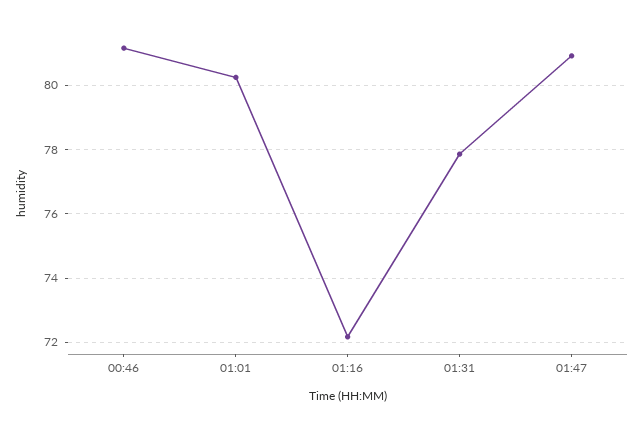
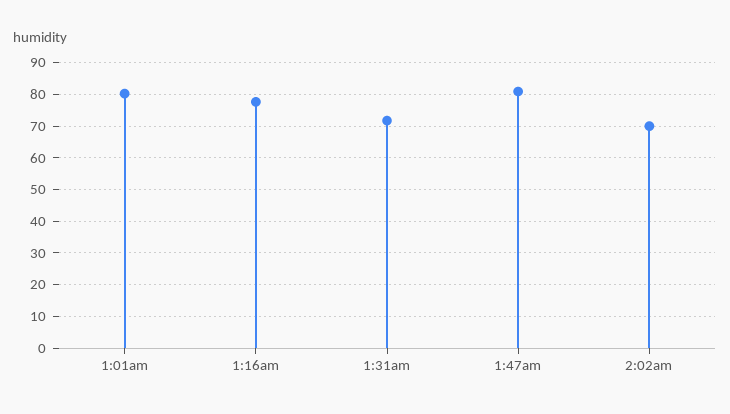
00:46: 81.2 -> none
01:16: 72.2 -> 78
01:31: 77.8 -> 72
2:02am: none -> 70

